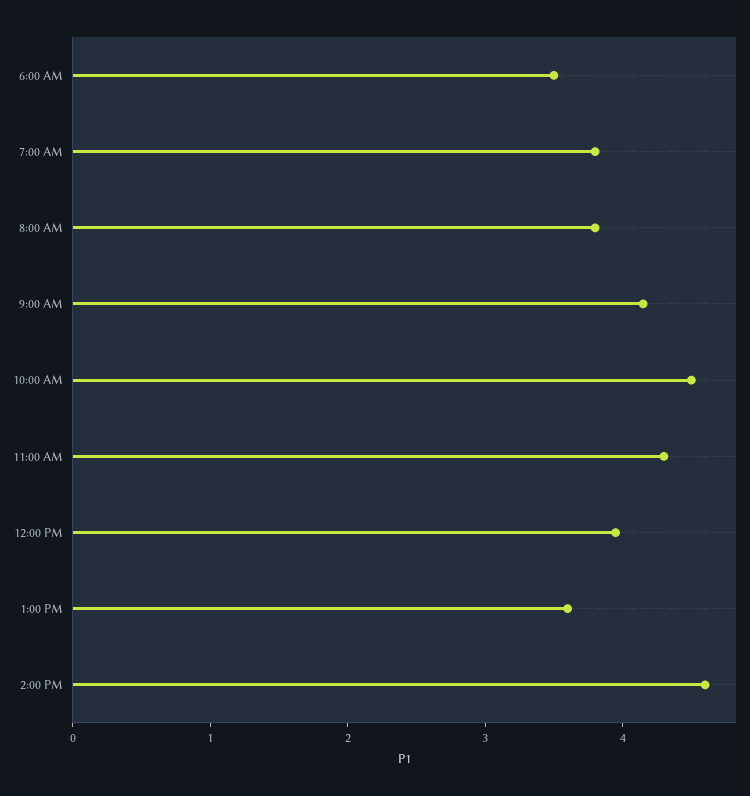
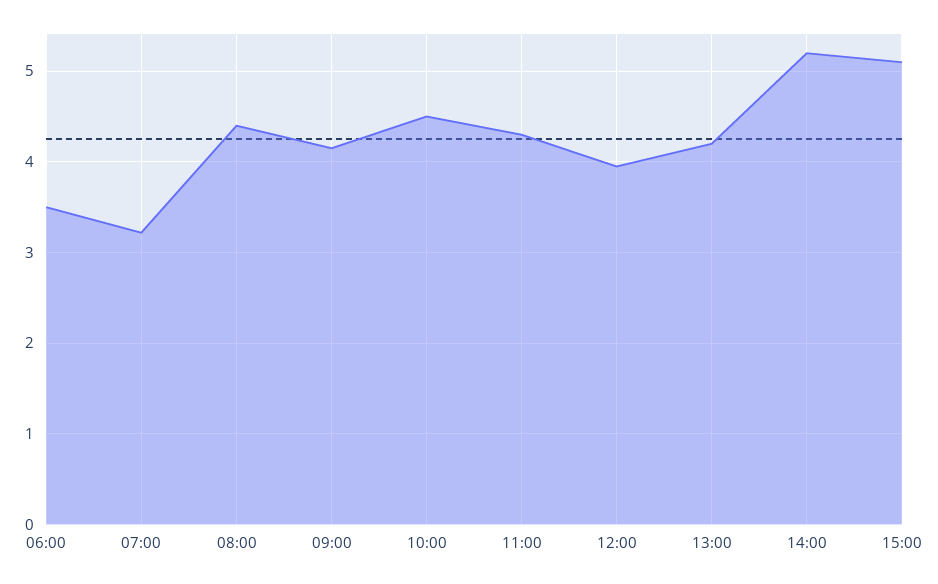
7:00 AM: 3.8 -> 3.2
8:00 AM: 3.8 -> 4.4
1:00 PM: 3.6 -> 4.2
2:00 PM: 4.6 -> 5.2
15:00: none -> 5.1

